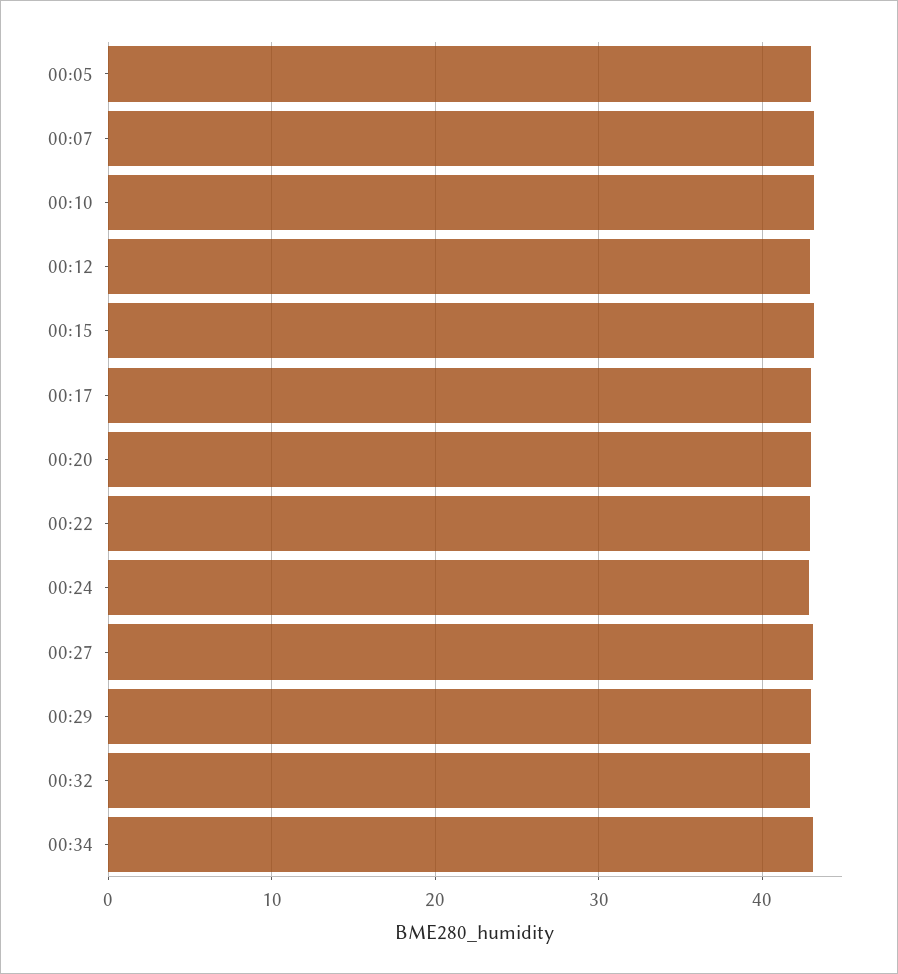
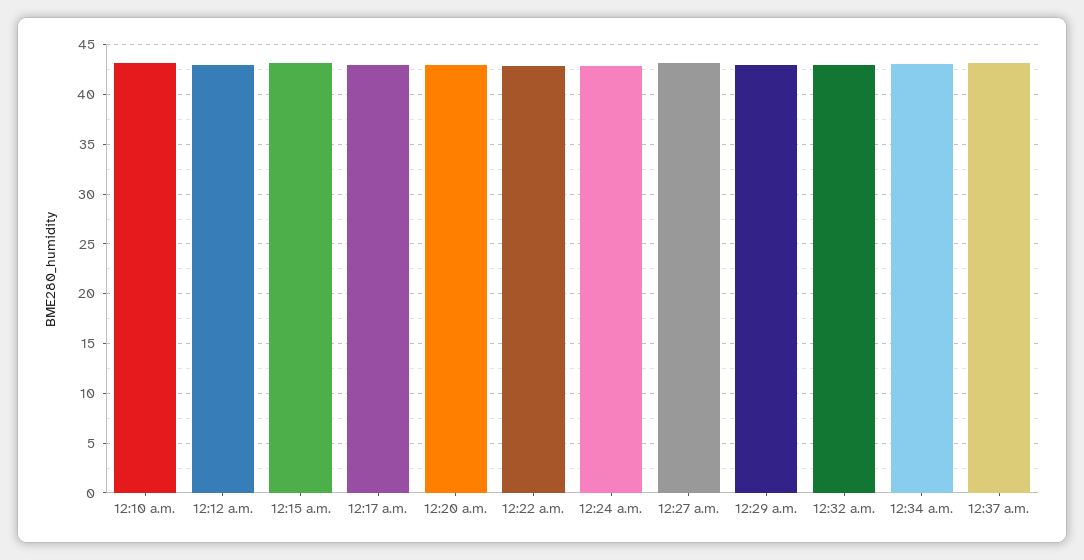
00:05: 43 -> none
00:07: 43 -> none
12:37 a.m.: none -> 43

